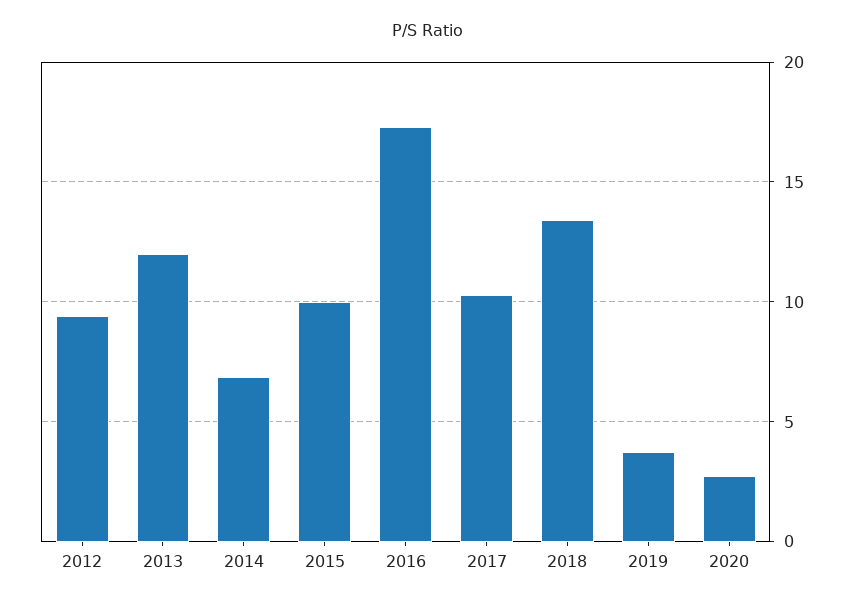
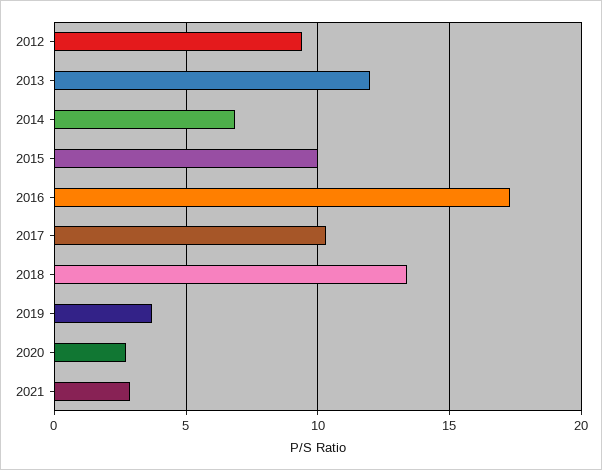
2021: none -> 3

